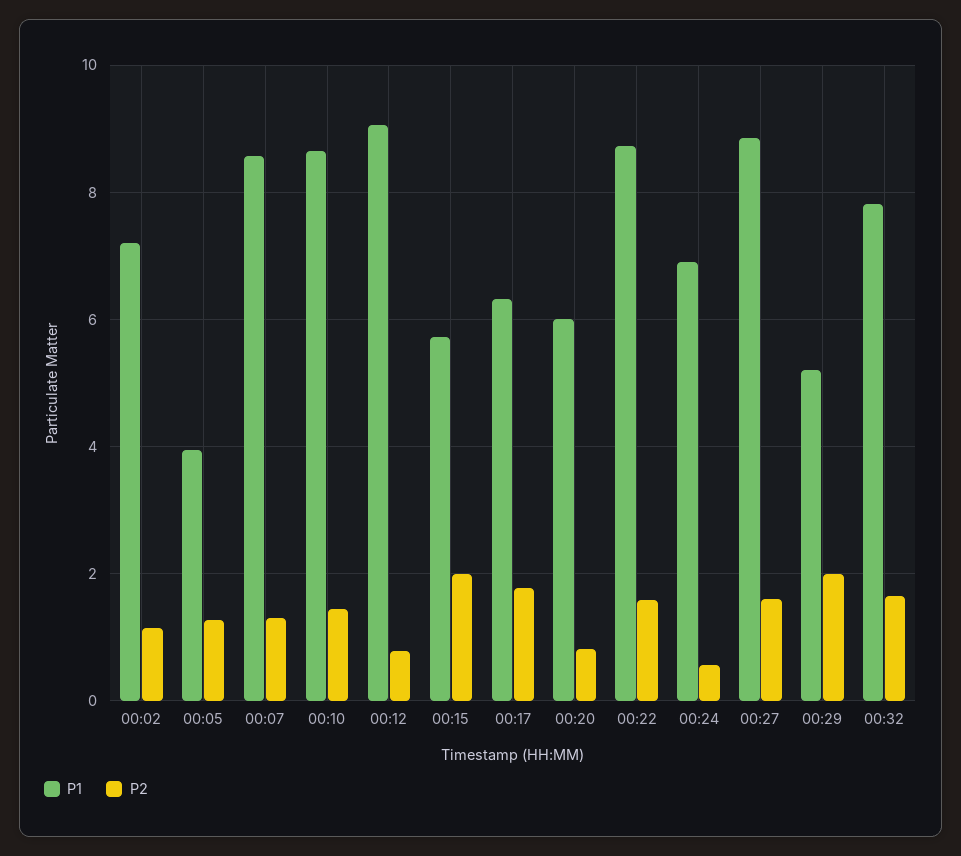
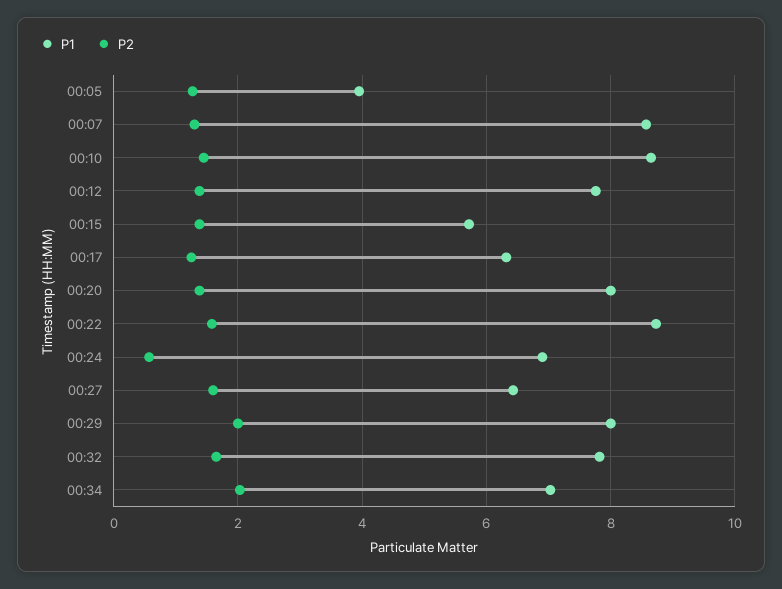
P1, 00:02: 7.2 -> none
P2, 00:02: 1.2 -> none
P1, 00:12: 9 -> 7.8
P2, 00:12: 0.8 -> 1.4
P2, 00:15: 2 -> 1.4
P2, 00:17: 1.8 -> 1.2
P1, 00:20: 6 -> 8
P2, 00:20: 0.8 -> 1.4
P1, 00:27: 8.8 -> 6.4
P1, 00:29: 5.2 -> 8
P1, 00:34: none -> 7
P2, 00:34: none -> 2

